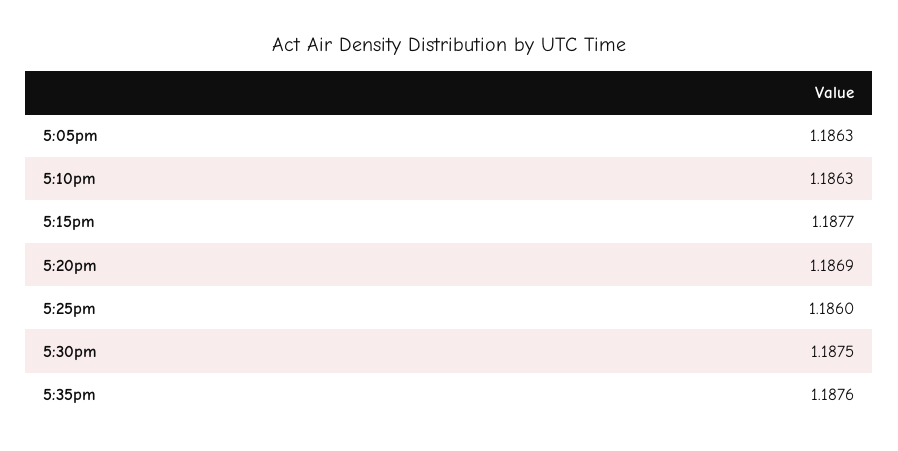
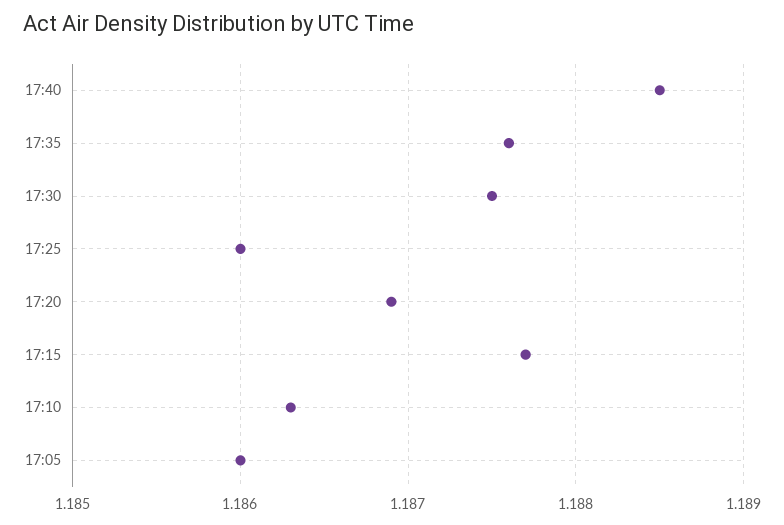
5:05pm: 1.1863 -> 1.186
17:40: none -> 1.1885

